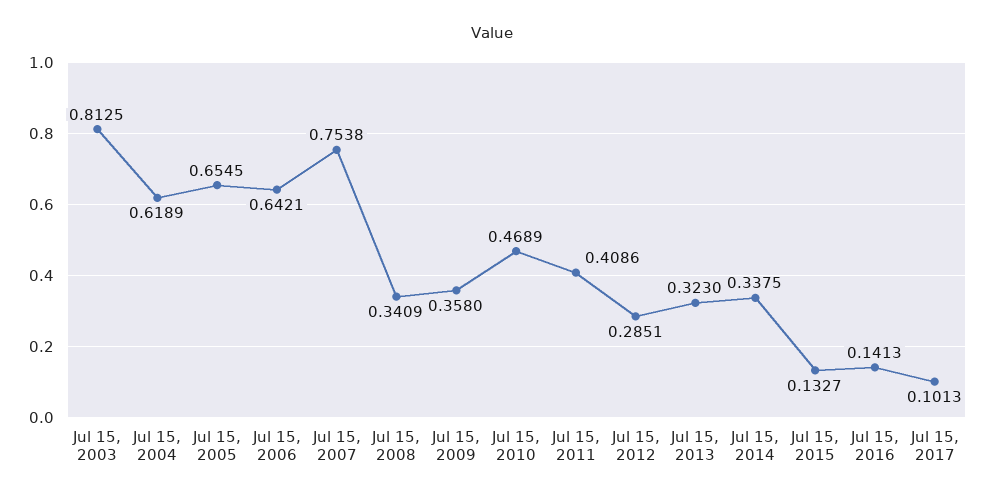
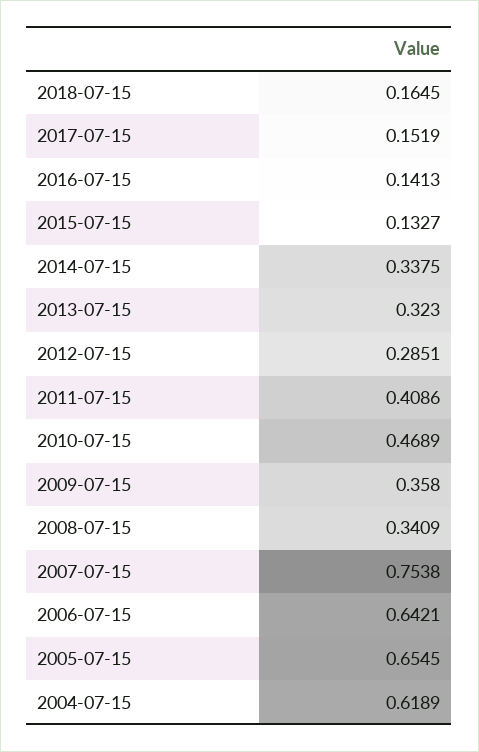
Jul 15, 2003: 0.8125 -> none
Jul 15, 2017: 0.1013 -> 0.1519
2018-07-15: none -> 0.1645

